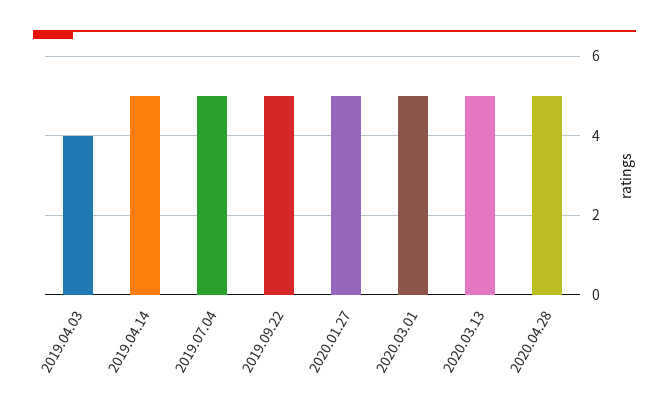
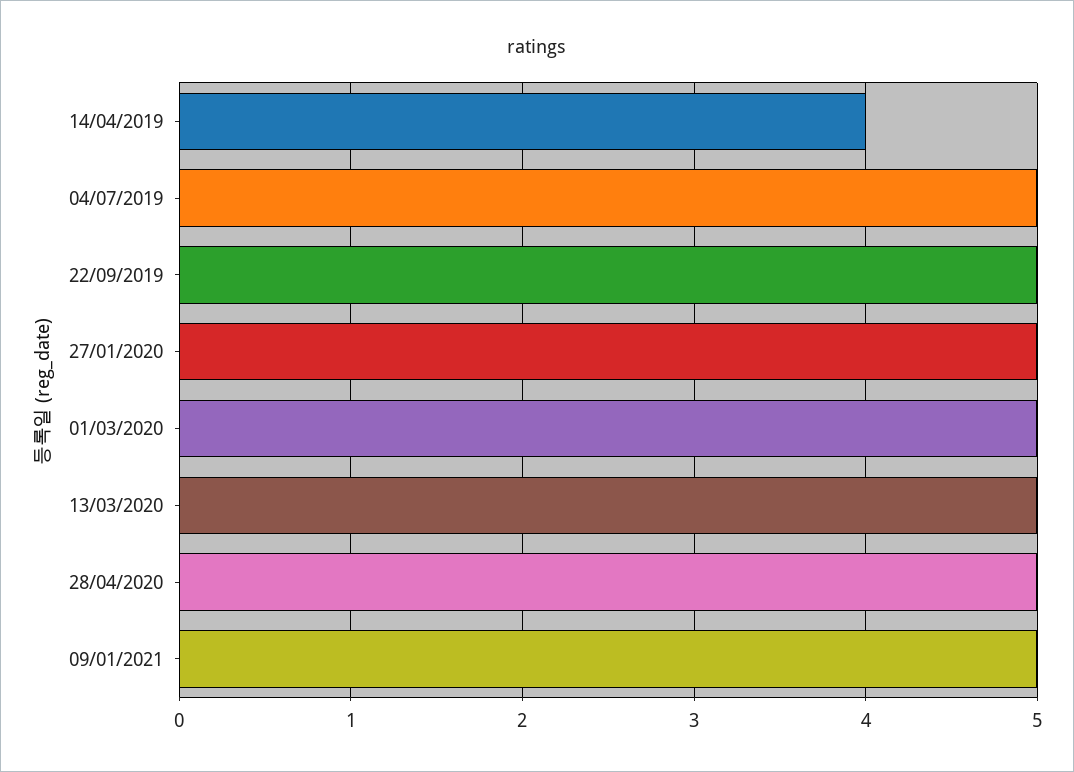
2019.04.03: 4 -> none
2019.04.14: 5 -> 4
09/01/2021: none -> 5

